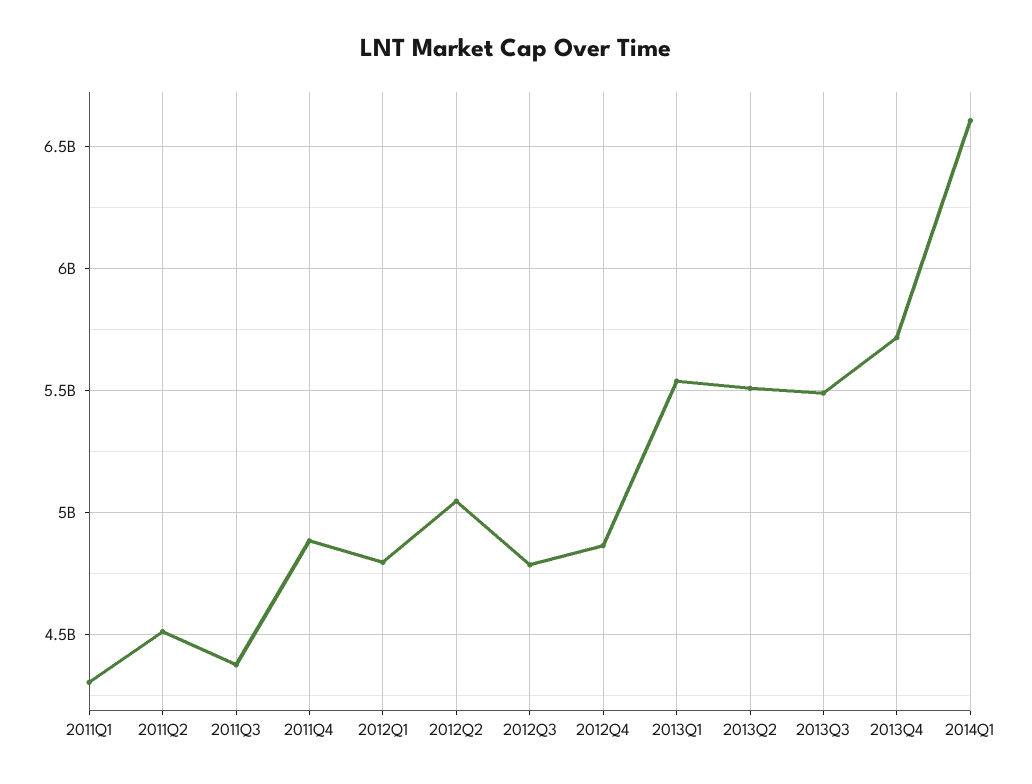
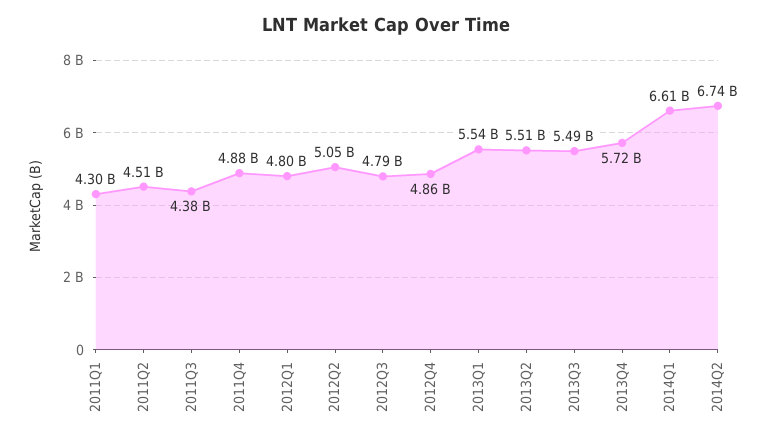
2014Q2: none -> 6740000000

